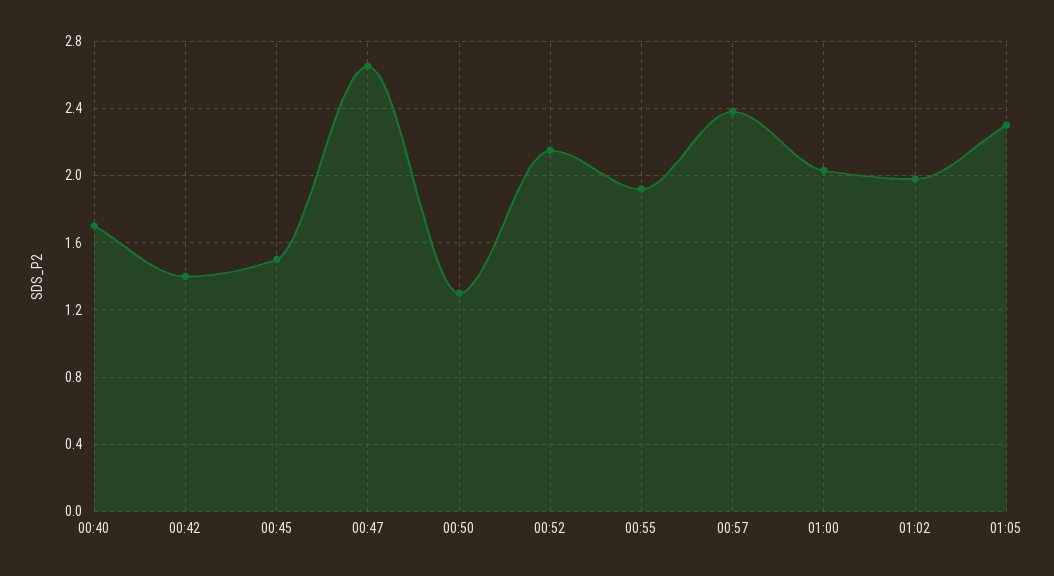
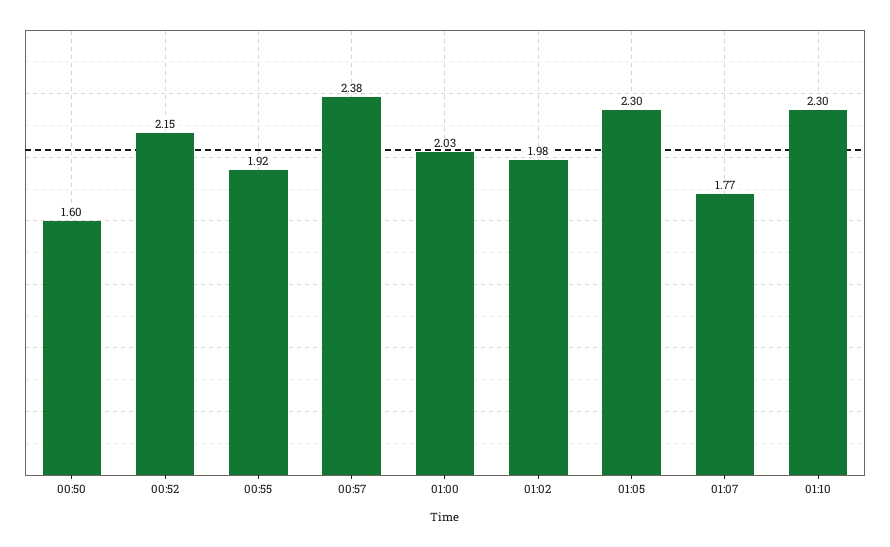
00:40: 1.7 -> none
00:42: 1.4 -> none
00:45: 1.5 -> none
00:47: 2.65 -> none
00:50: 1.3 -> 1.6
01:07: none -> 1.77
01:10: none -> 2.3

